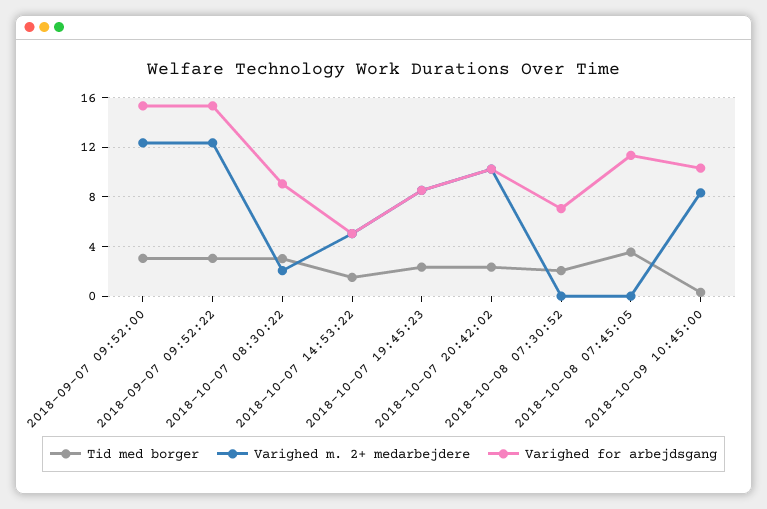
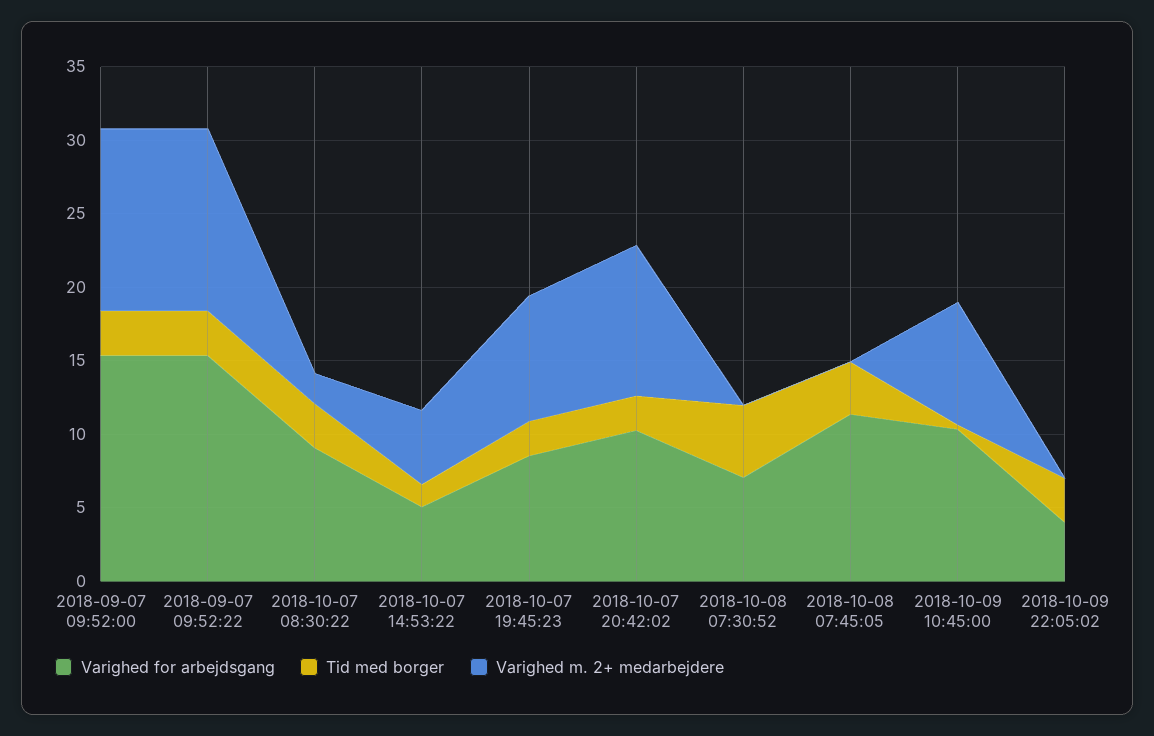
Tid med borger, 2018-10-08 07:30:52: 2 -> 5
Varighed for arbejdsgang, 2018-10-09 22:05:02: none -> 4
Tid med borger, 2018-10-09 22:05:02: none -> 3
Varighed m. 2+ medarbejdere, 2018-10-09 22:05:02: none -> 0

